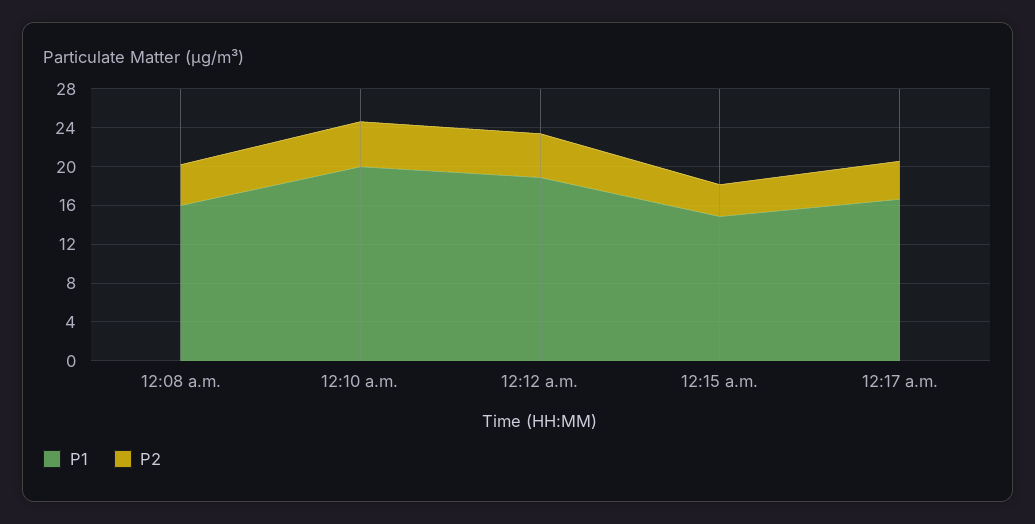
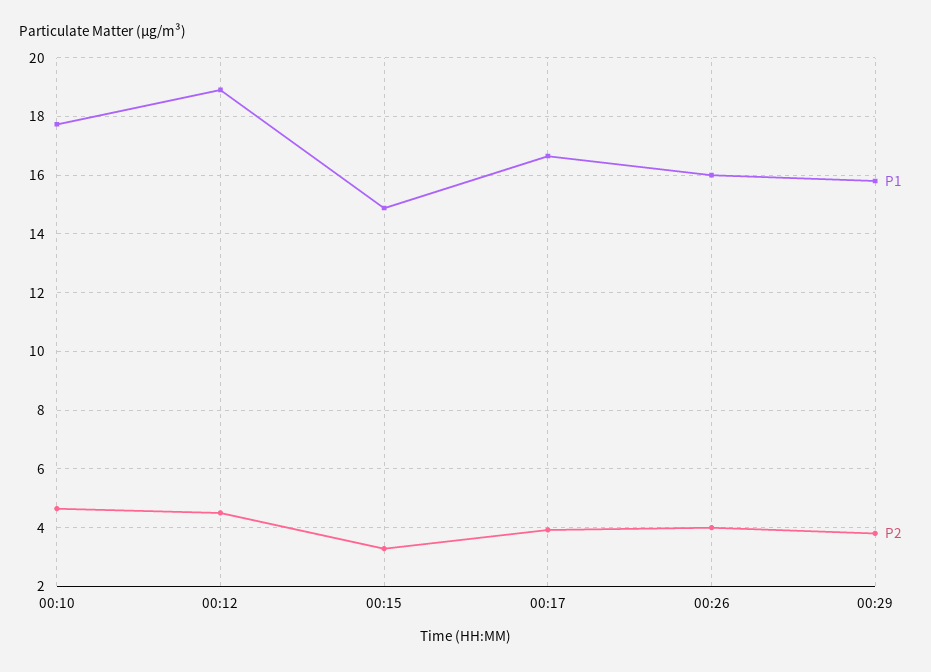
P1, 12:08 a.m.: 16 -> none
P2, 12:08 a.m.: 4 -> none
P1, 12:10 a.m.: 20 -> 17.75
P1, 00:26: none -> 16
P2, 00:26: none -> 4
P1, 00:29: none -> 15.75
P2, 00:29: none -> 3.75

